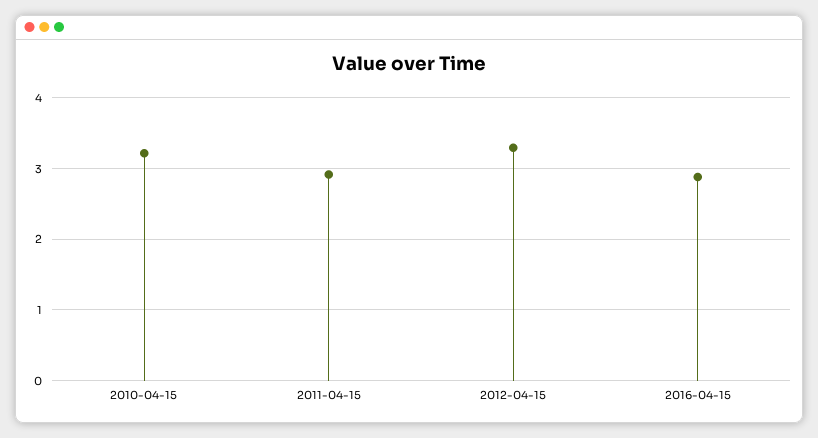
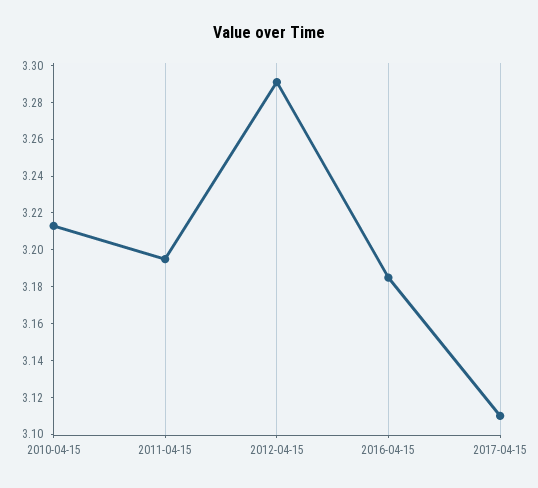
2011-04-15: 2.9 -> 3.195
2016-04-15: 2.9 -> 3.185
2017-04-15: none -> 3.11

